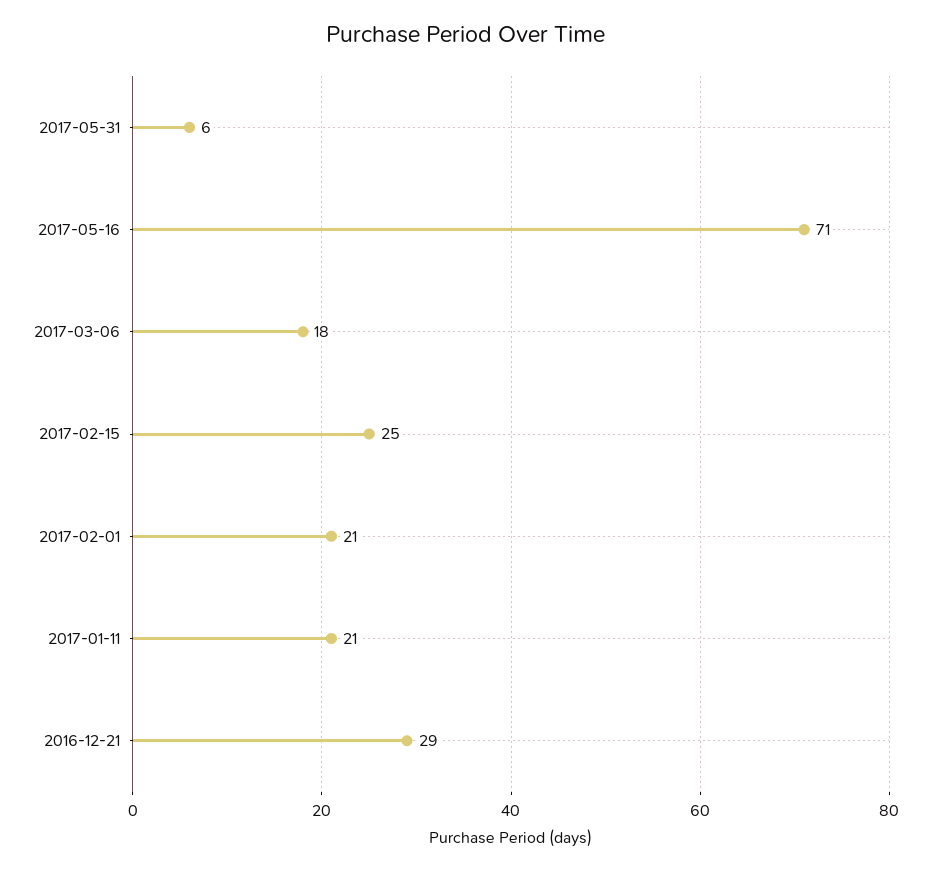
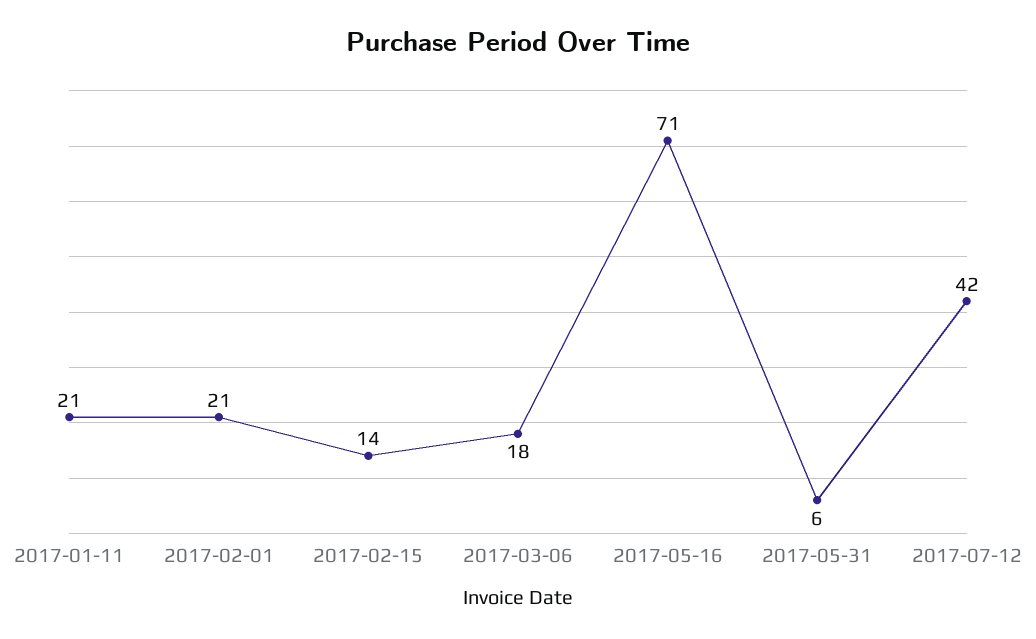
2017-02-15: 25 -> 14
2016-12-21: 29 -> none
2017-07-12: none -> 42

